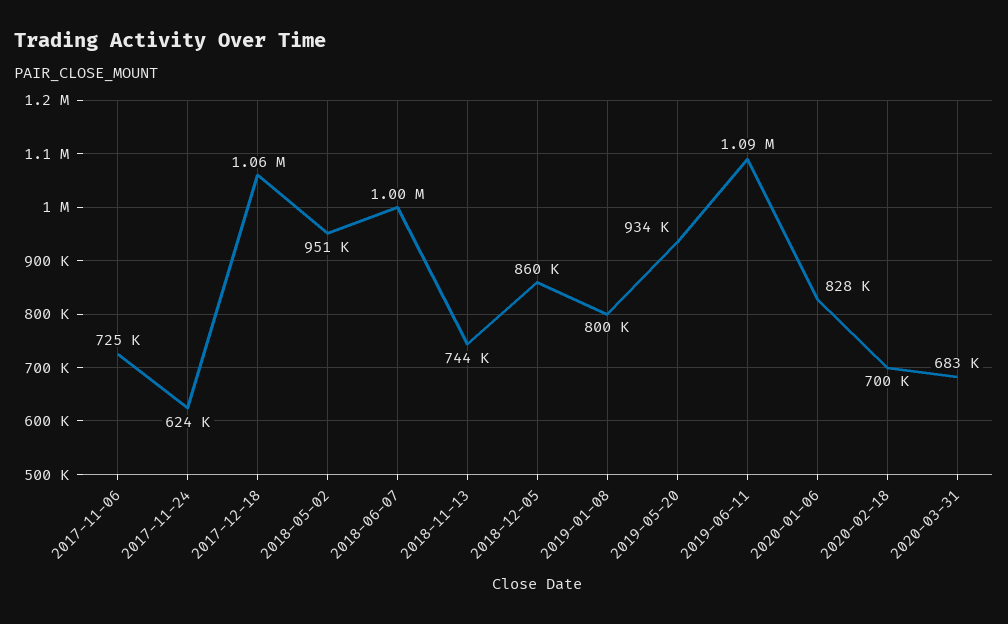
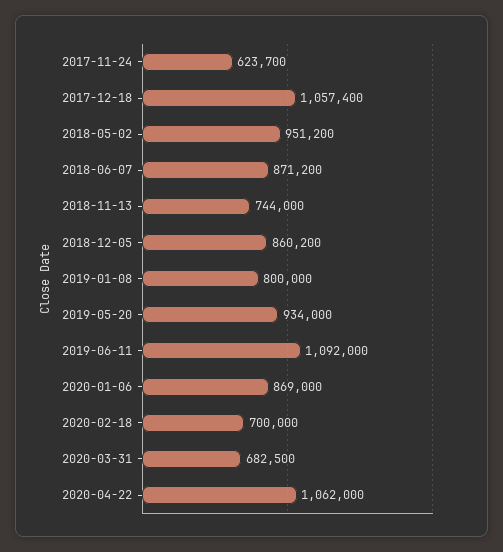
2017-11-06: 725000 -> none
2018-06-07: 1000000 -> 871200
2020-01-06: 828000 -> 869000
2020-04-22: none -> 1062000

